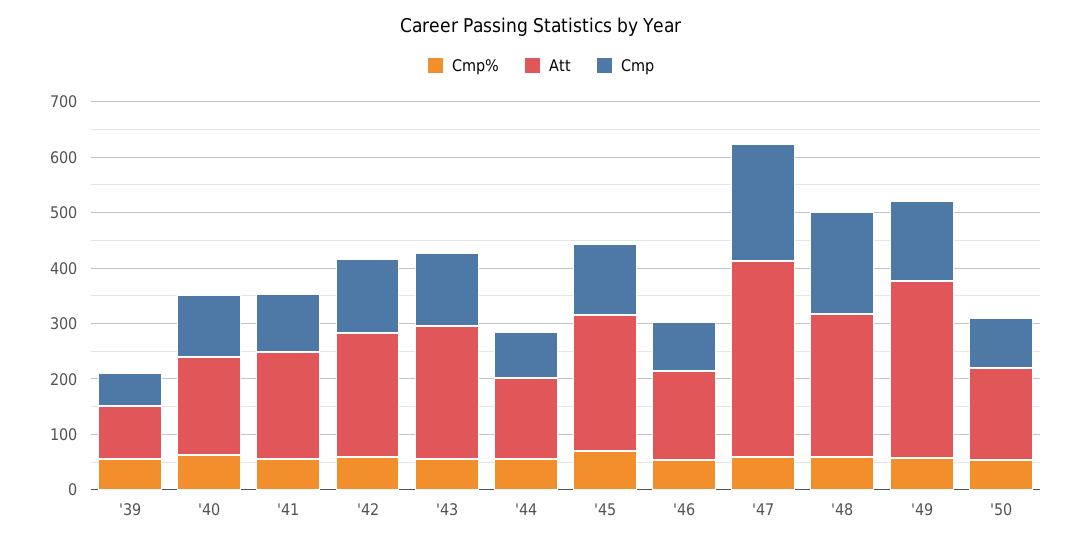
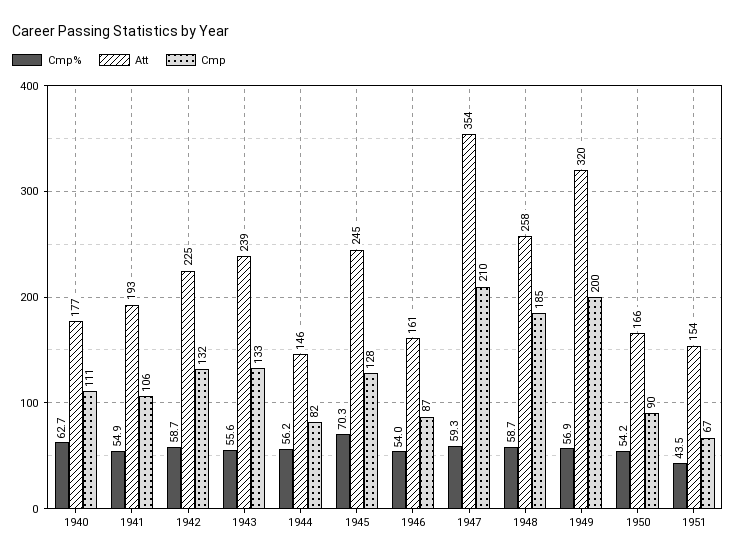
Cmp%, '39: 60 -> none
Att, '39: 100 -> none
Cmp, '39: 60 -> none
Cmp, '49: 140 -> 200
Cmp%, 1951: none -> 43.5
Att, 1951: none -> 154
Cmp, 1951: none -> 67

